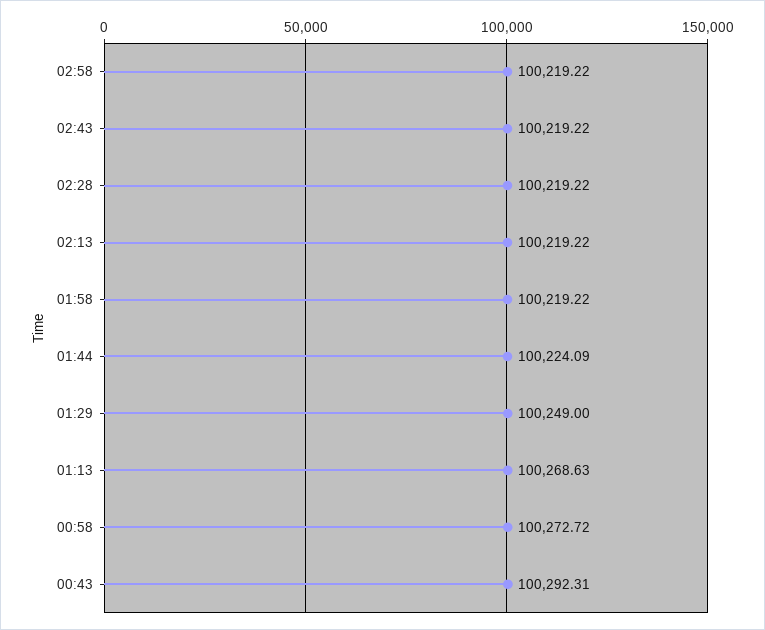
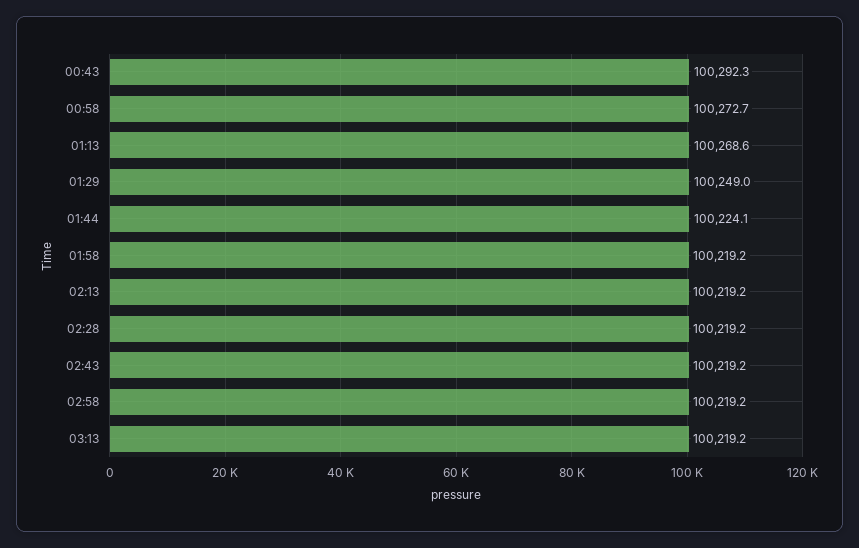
03:13: none -> 100219.2

